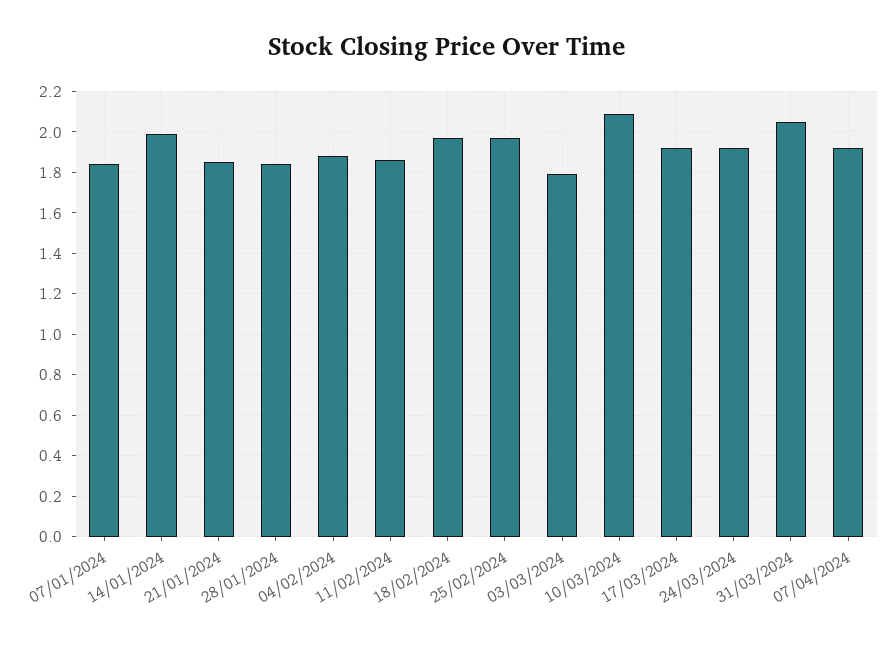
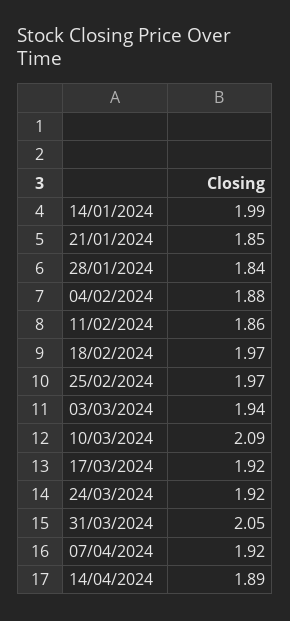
07/01/2024: 1.85 -> none
03/03/2024: 1.8 -> 1.94
14/04/2024: none -> 1.89

